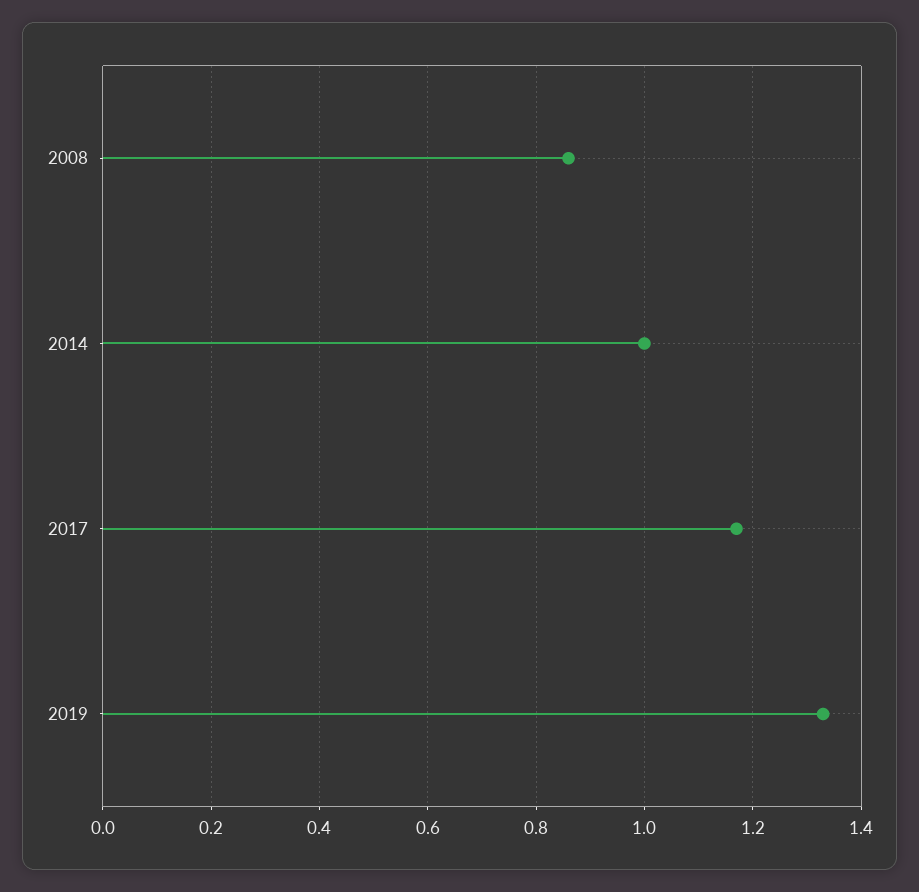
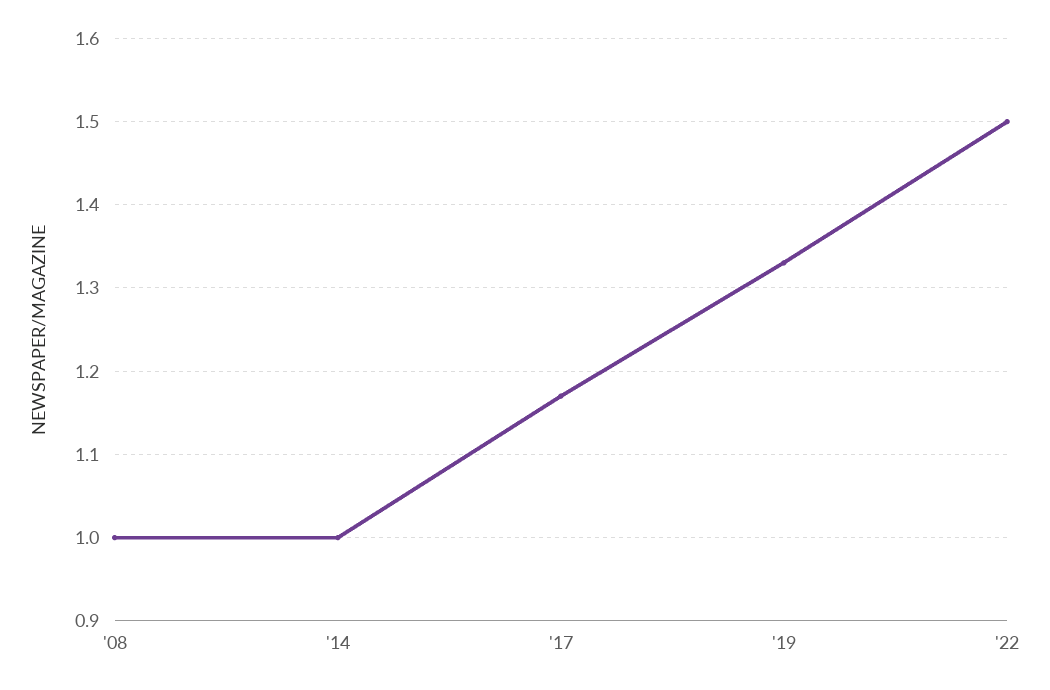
2008: 0.85 -> 1
'22: none -> 1.5

